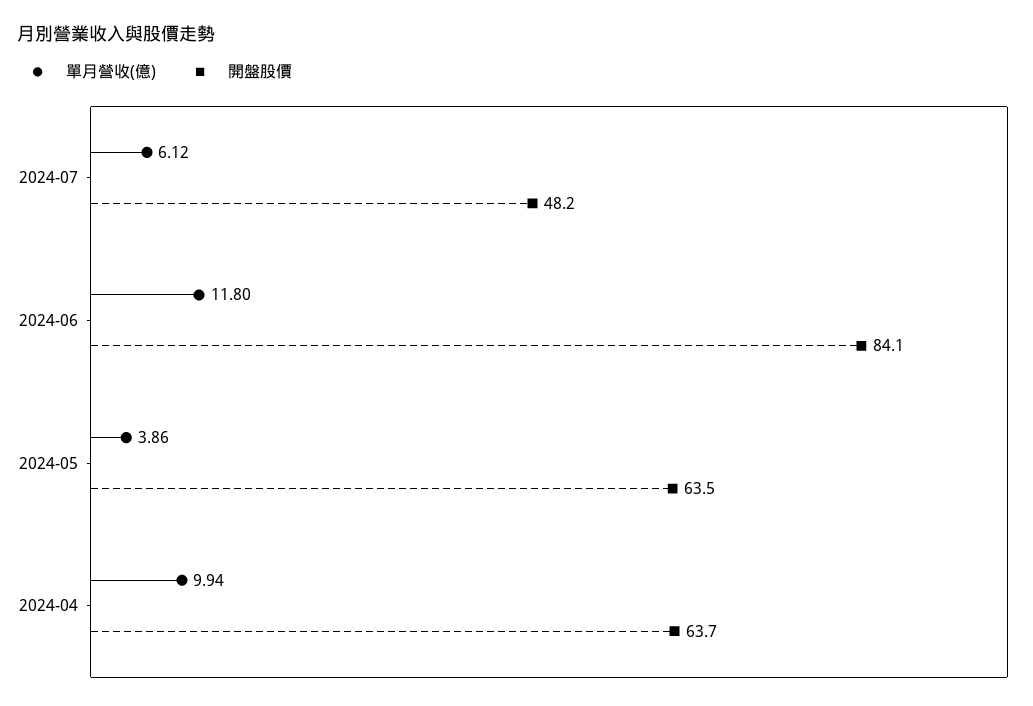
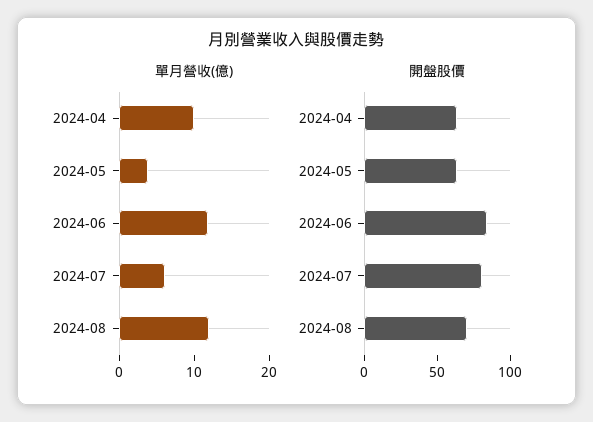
開盤股價, 2024-07: 48.2 -> 80
單月營收(億), 2024-08: none -> 12
開盤股價, 2024-08: none -> 70

